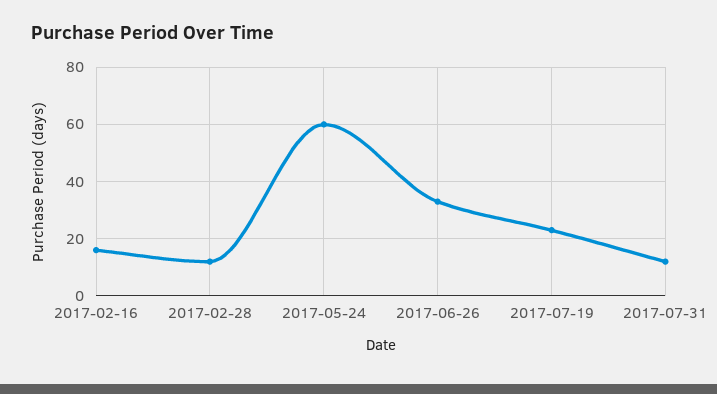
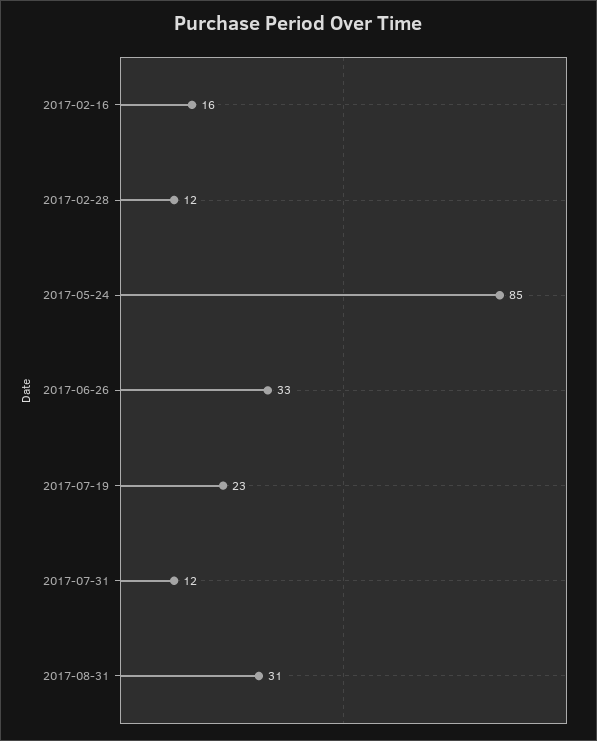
2017-05-24: 60 -> 85
2017-08-31: none -> 31

